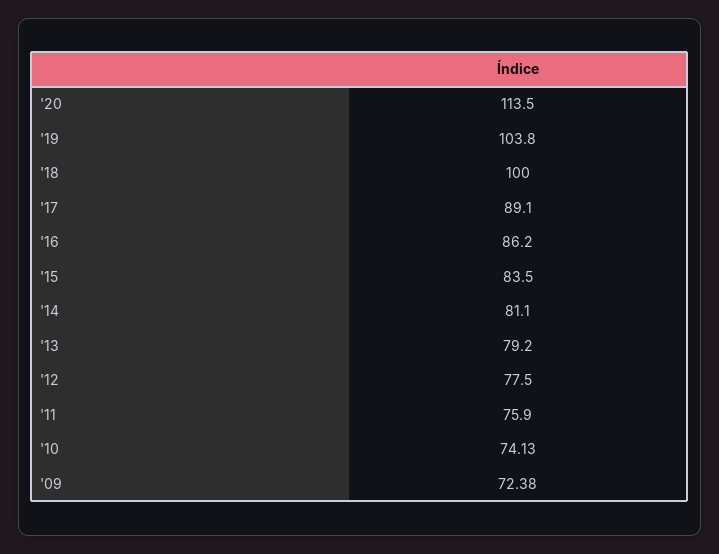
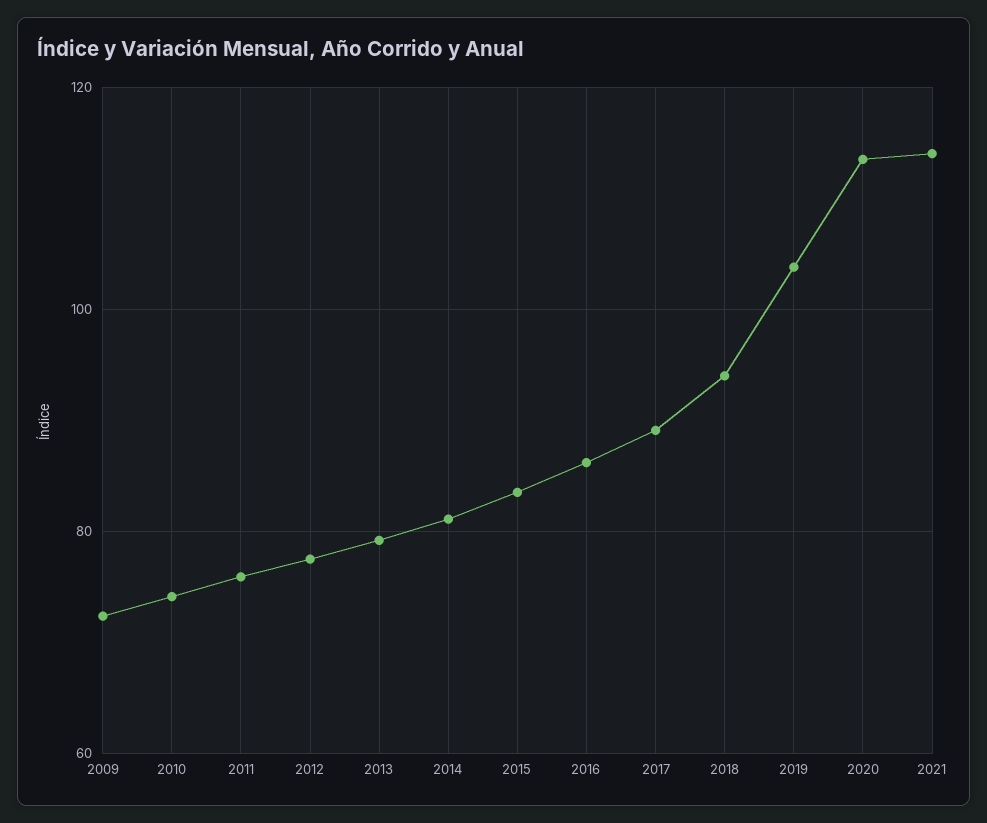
'18: 100 -> 94
2021: none -> 114

